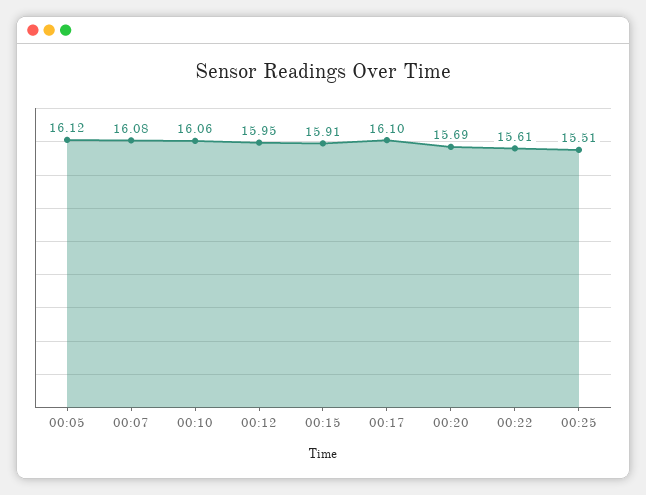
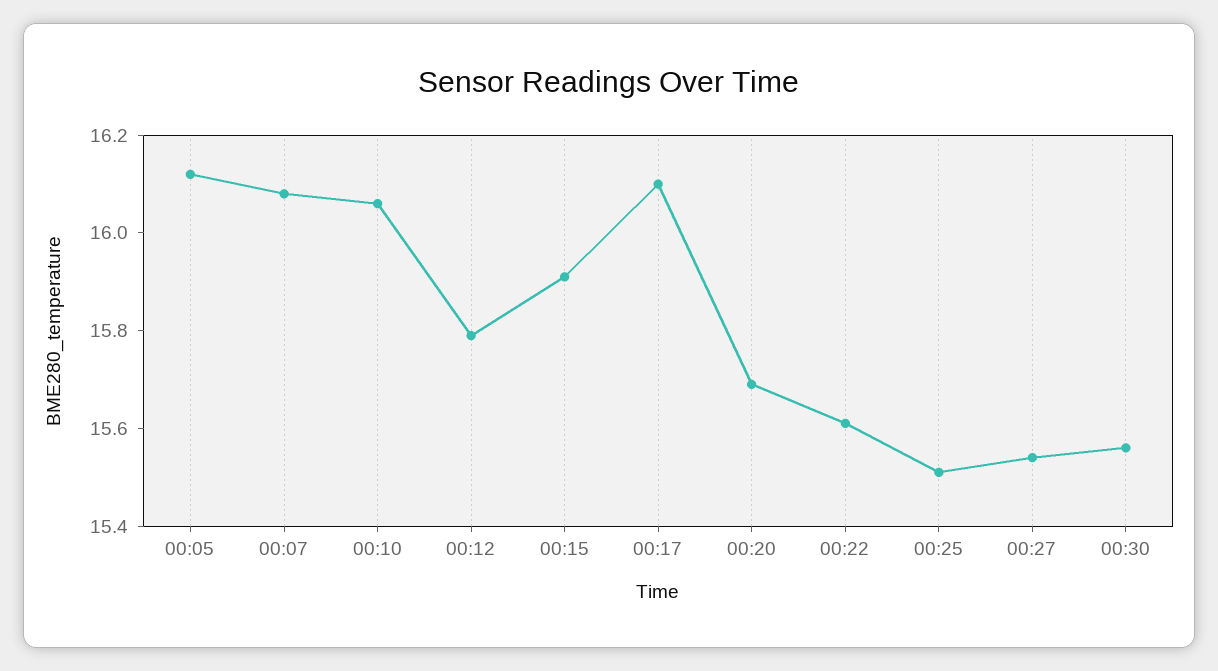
00:12: 15.95 -> 15.8
00:27: none -> 15.55
00:30: none -> 15.55

